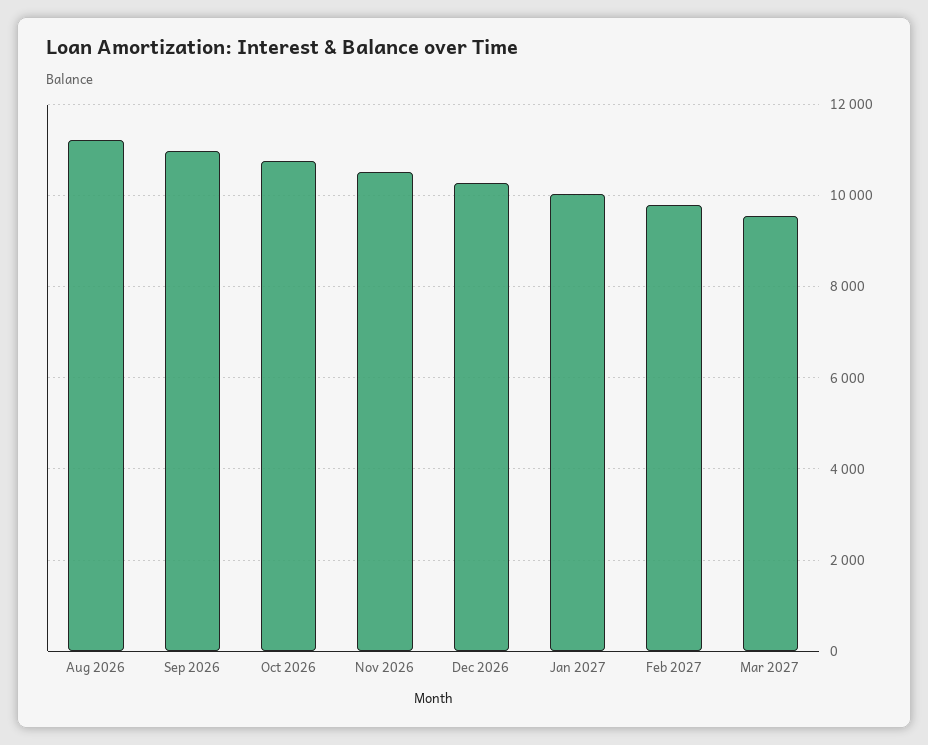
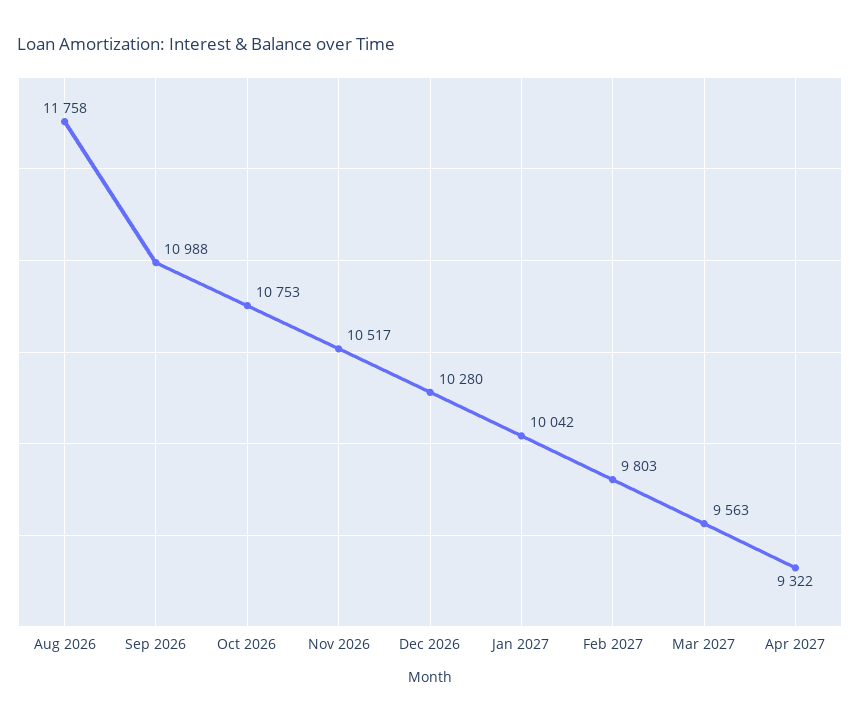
Aug 2026: 11200 -> 11758
Apr 2027: none -> 9322

